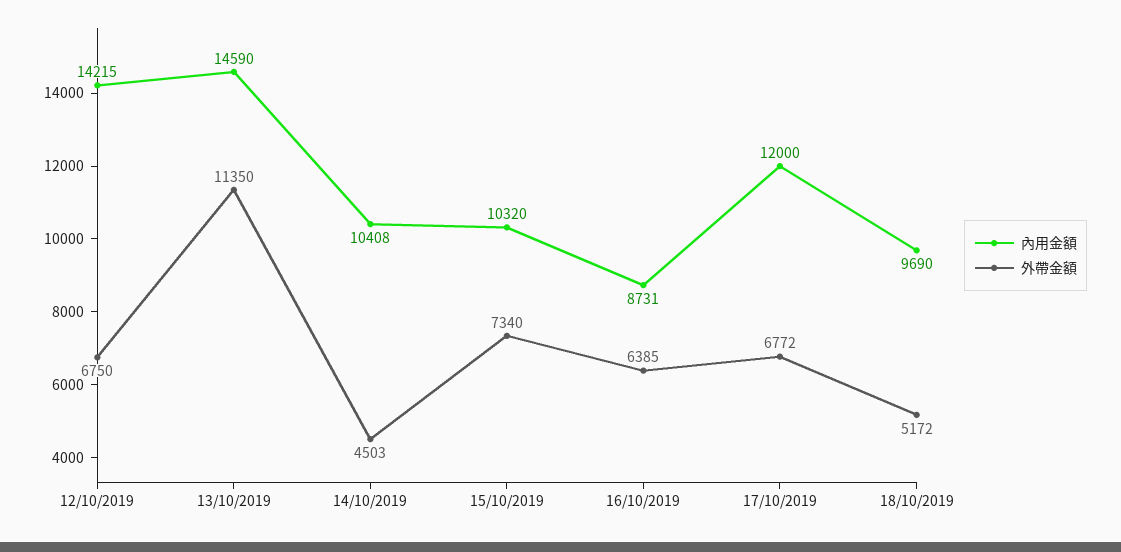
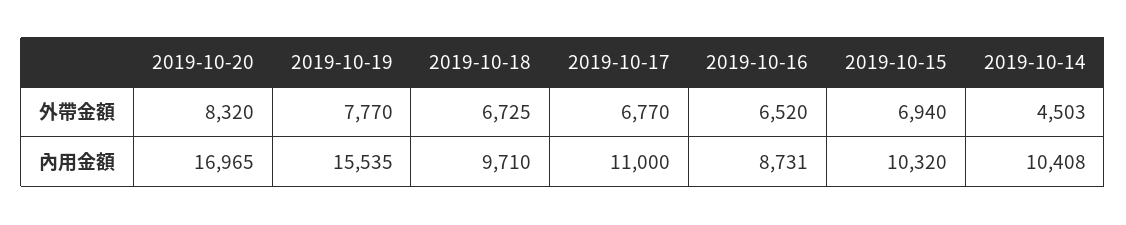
內用金額, 12/10/2019: 14215 -> none
外帶金額, 12/10/2019: 6750 -> none
內用金額, 13/10/2019: 14590 -> none
外帶金額, 13/10/2019: 11350 -> none
外帶金額, 15/10/2019: 7340 -> 6940
外帶金額, 16/10/2019: 6385 -> 6520
內用金額, 17/10/2019: 12000 -> 11000
外帶金額, 17/10/2019: 6772 -> 6770
內用金額, 18/10/2019: 9690 -> 9710
外帶金額, 18/10/2019: 5172 -> 6725
外帶金額, 2019-10-20: none -> 8320
外帶金額, 2019-10-19: none -> 7770
內用金額, 2019-10-20: none -> 16965
內用金額, 2019-10-19: none -> 15535

